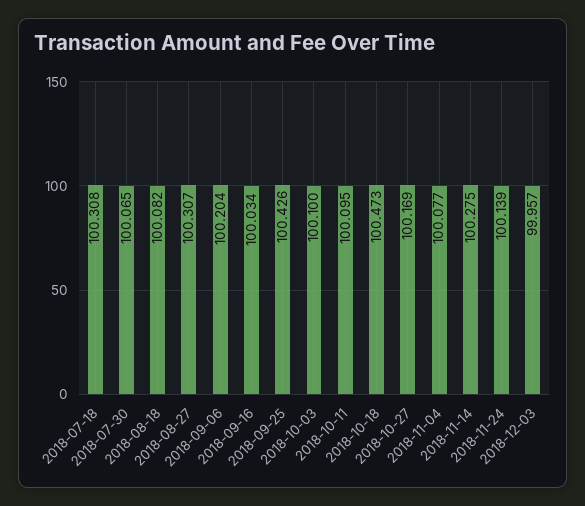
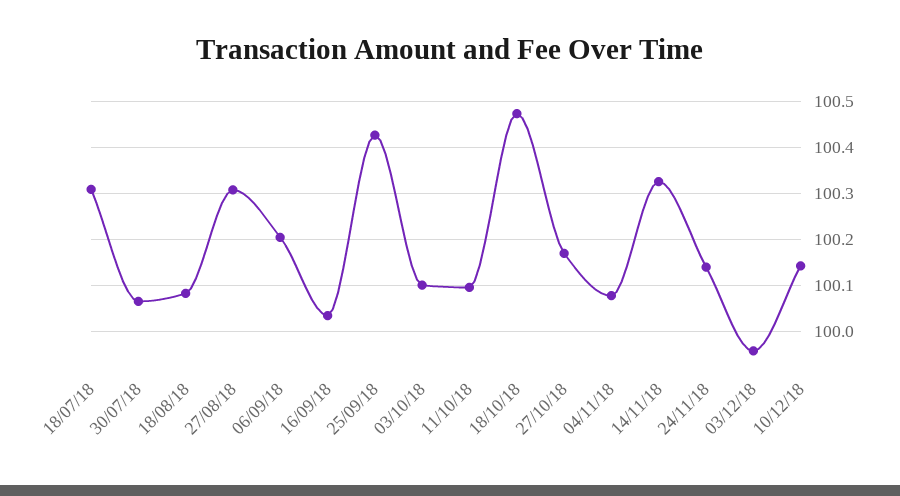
2018-11-14: 100.275 -> 100.32
10/12/18: none -> 100.14

